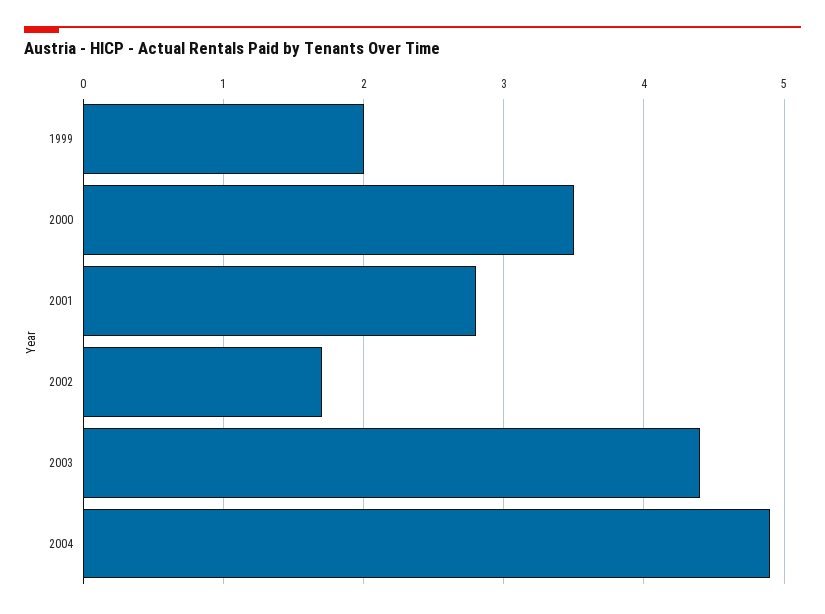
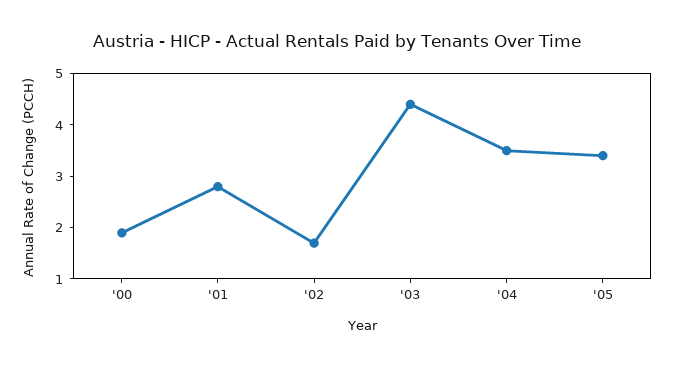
1999: 2 -> none
2000: 3.5 -> 2
2004: 4.9 -> 3.5
'05: none -> 3.5

